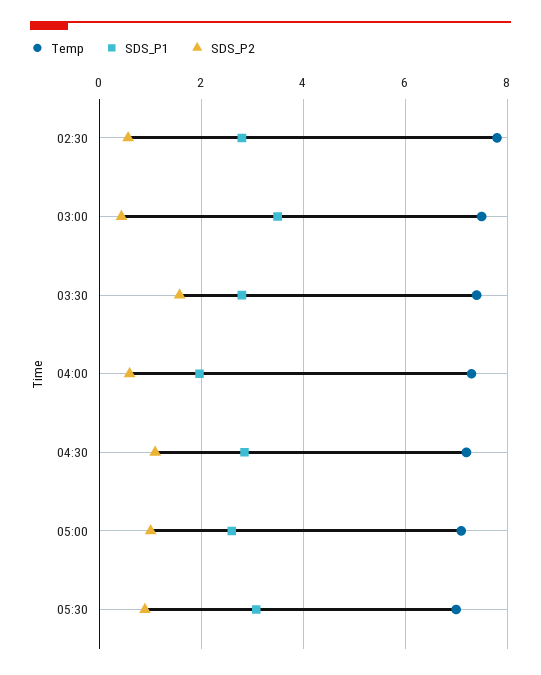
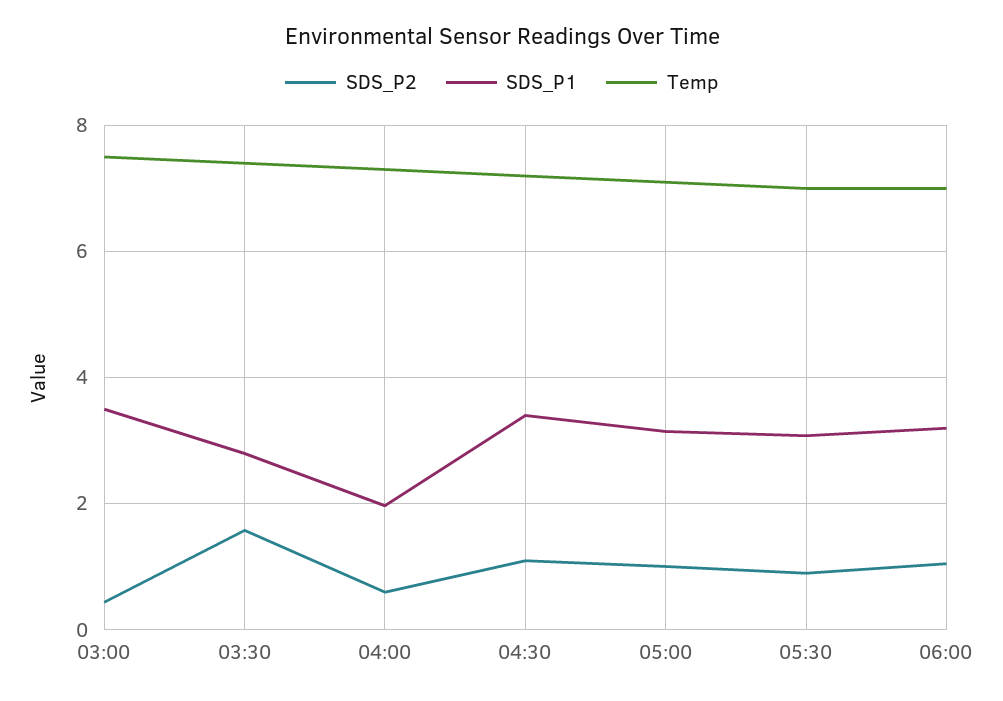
Temp, 02:30: 7.8 -> none
SDS_P1, 02:30: 2.8 -> none
SDS_P2, 02:30: 0.6 -> none
SDS_P1, 04:30: 2.8 -> 3.4
SDS_P1, 05:00: 2.6 -> 3.2
SDS_P2, 06:00: none -> 1
SDS_P1, 06:00: none -> 3.2
Temp, 06:00: none -> 7

